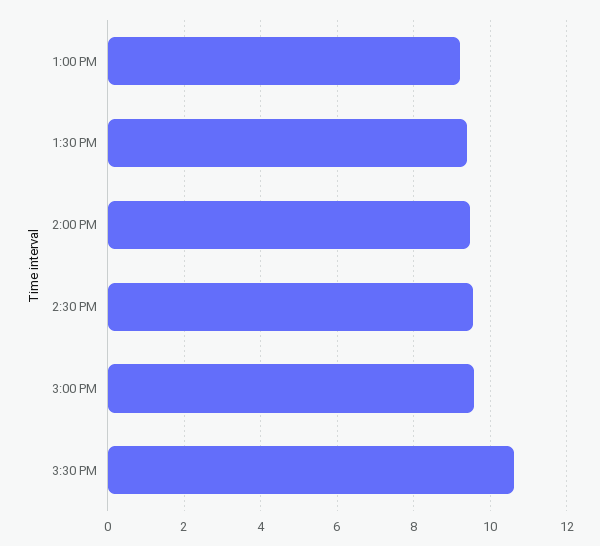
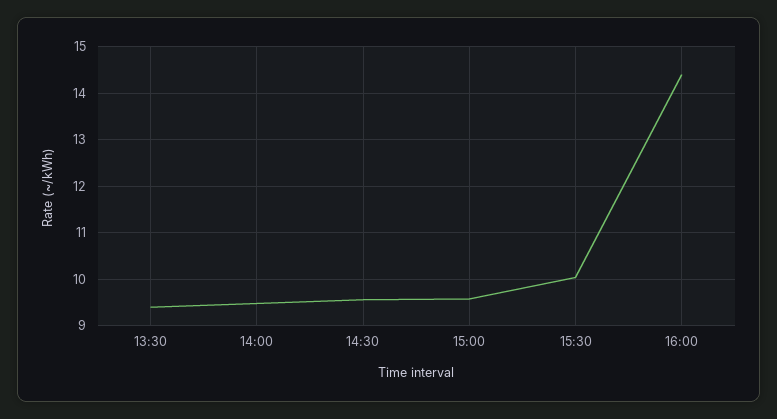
1:00 PM: 9.2 -> none
3:30 PM: 10.6 -> 10
16:00: none -> 14.4

